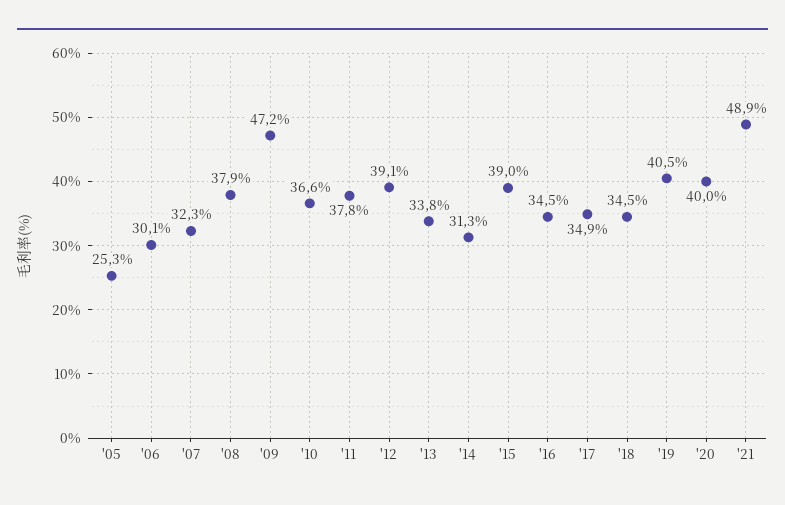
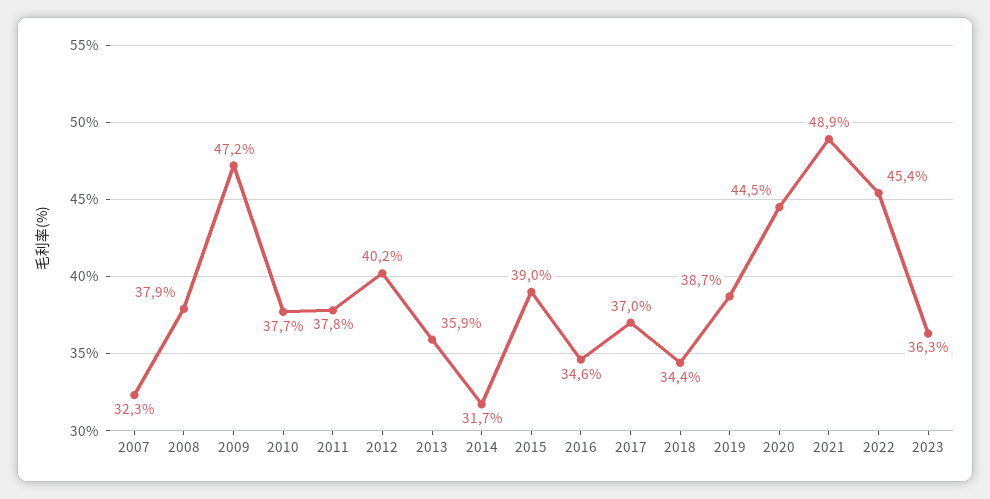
'05: 25.3 -> none
'06: 30.1 -> none
'10: 36.6 -> 37.7
'12: 39.1 -> 40.2
'13: 33.8 -> 35.9
'14: 31.3 -> 31.7
'16: 34.5 -> 34.6
'17: 34.9 -> 37
'18: 34.5 -> 34.4
'19: 40.5 -> 38.7
'20: 40 -> 44.5
2022: none -> 45.4
2023: none -> 36.3

